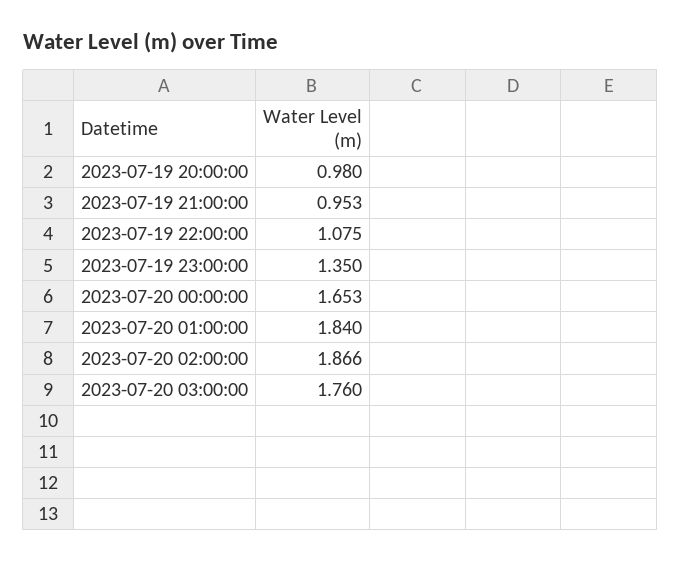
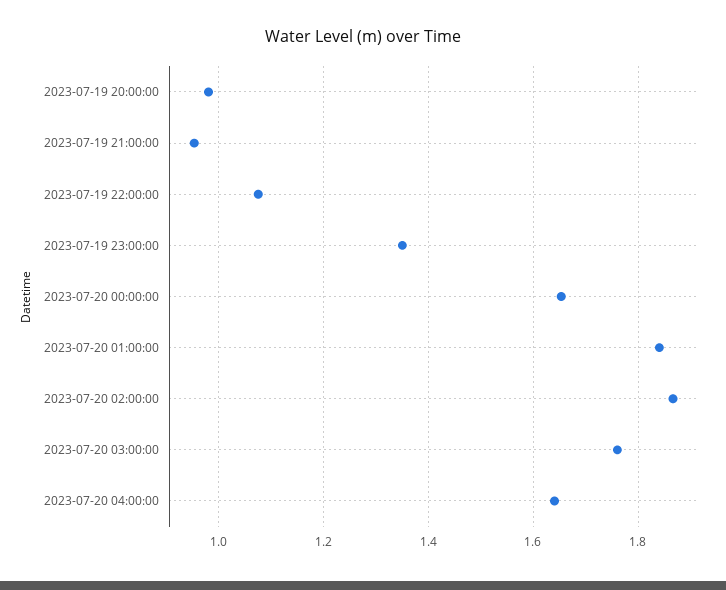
2023-07-20 04:00:00: none -> 1.64

